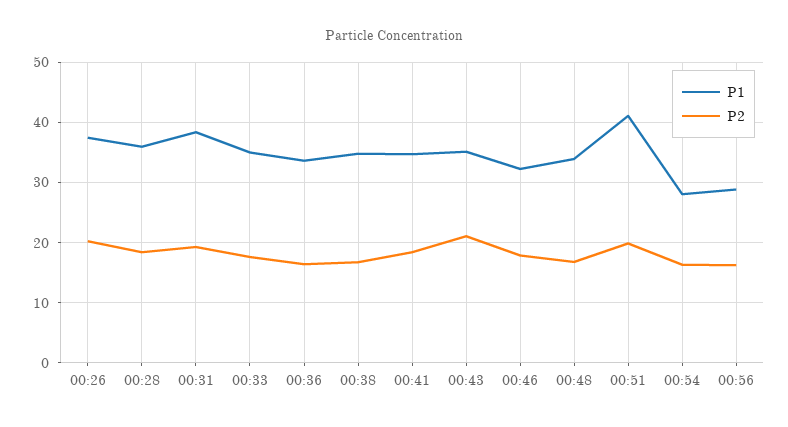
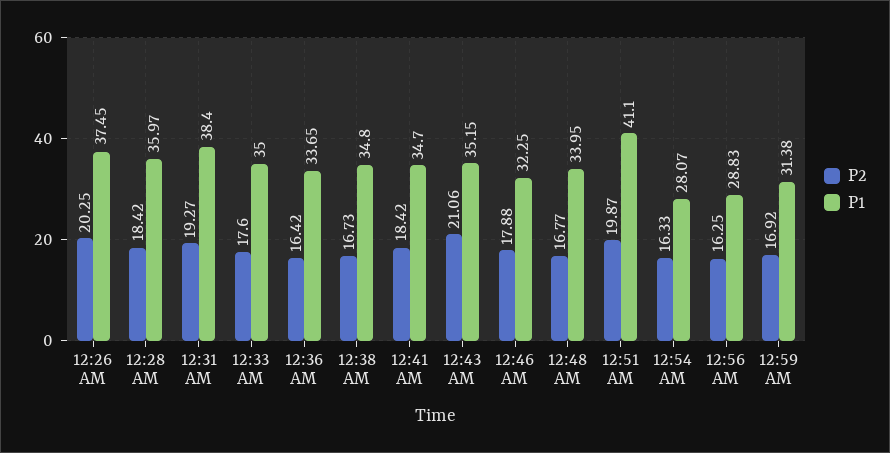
P2, 12:59 AM: none -> 16.92
P1, 12:59 AM: none -> 31.38

